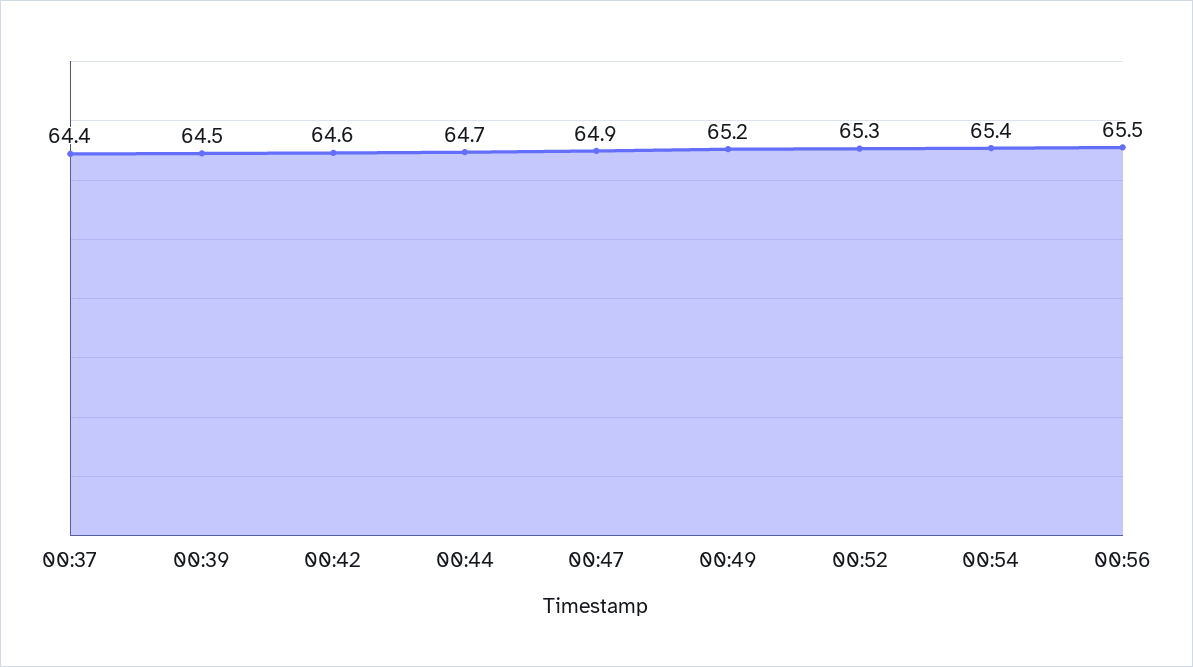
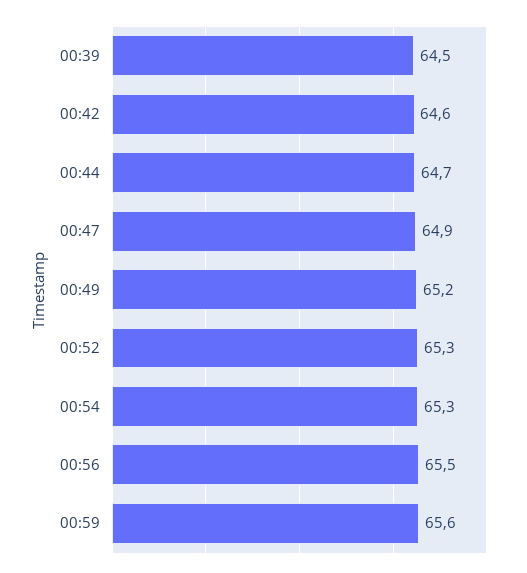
00:37: 64.4 -> none
00:54: 65.4 -> 65.3
00:59: none -> 65.6

